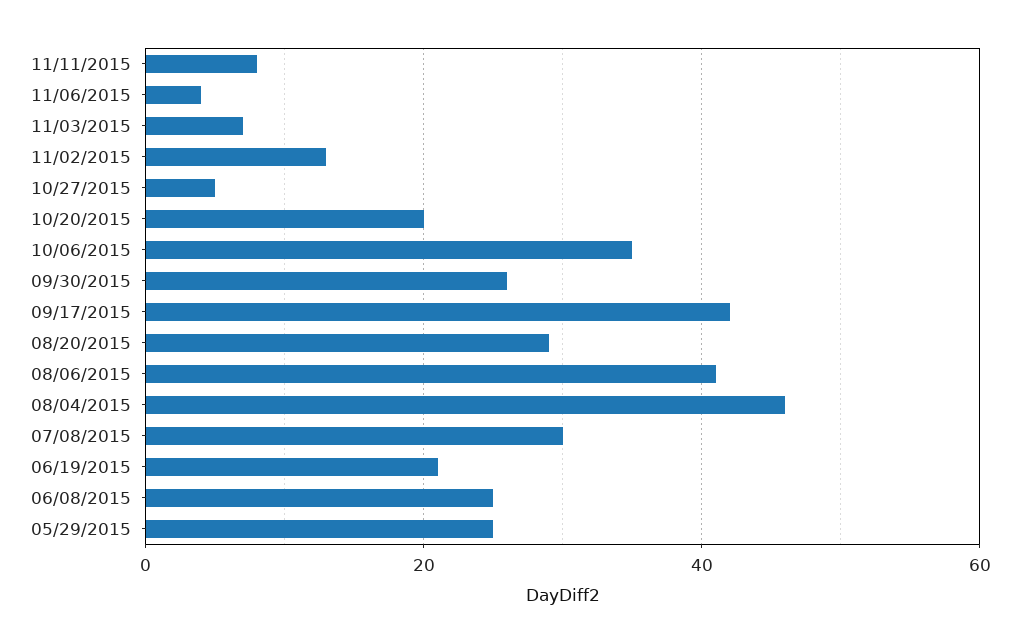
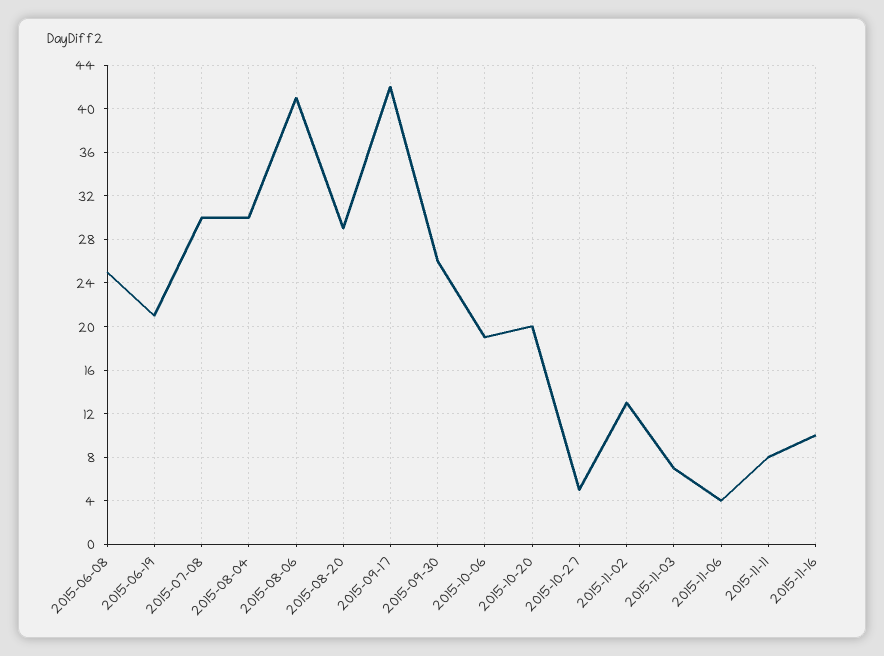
10/06/2015: 35 -> 19
08/04/2015: 45 -> 30
05/29/2015: 25 -> none
2015-11-16: none -> 10

